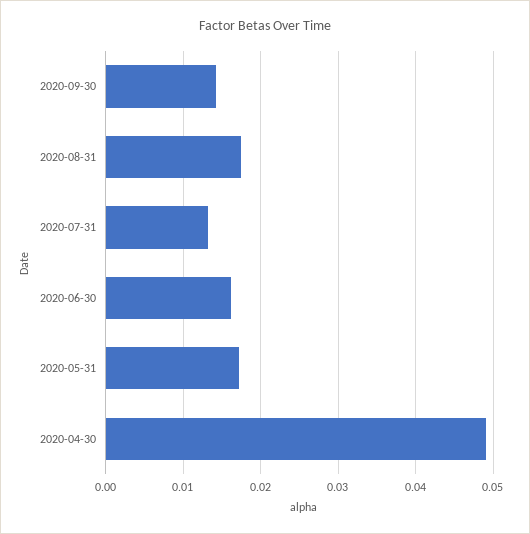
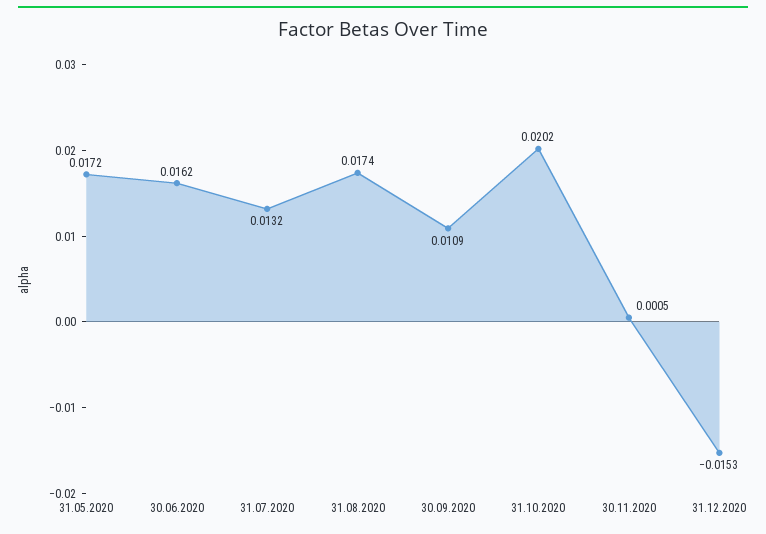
2020-09-30: 0.014 -> 0.0109
2020-04-30: 0.049 -> none
31.10.2020: none -> 0.0202
30.11.2020: none -> 0.0005
31.12.2020: none -> -0.0153

